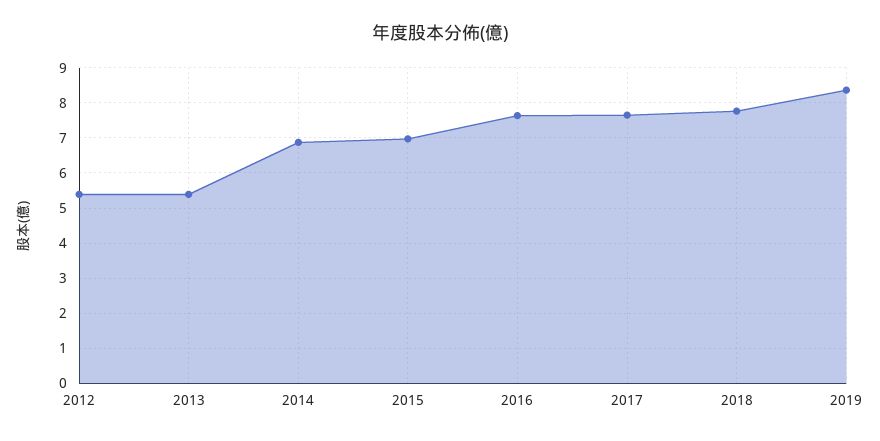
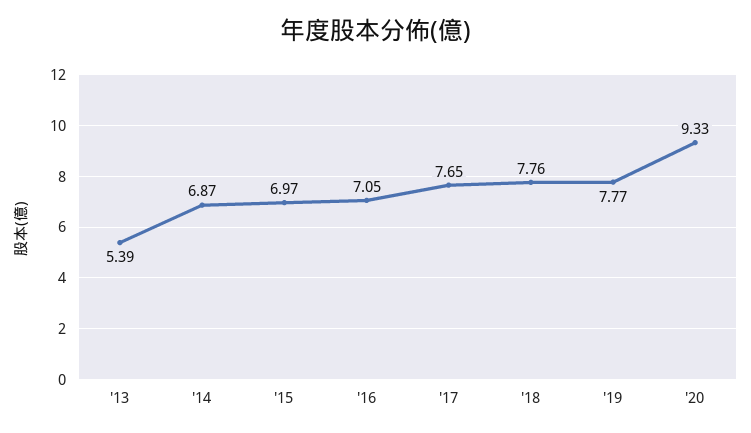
2012: 5.4 -> none
2016: 7.6 -> 7.05
2019: 8.4 -> 7.77
'20: none -> 9.33

